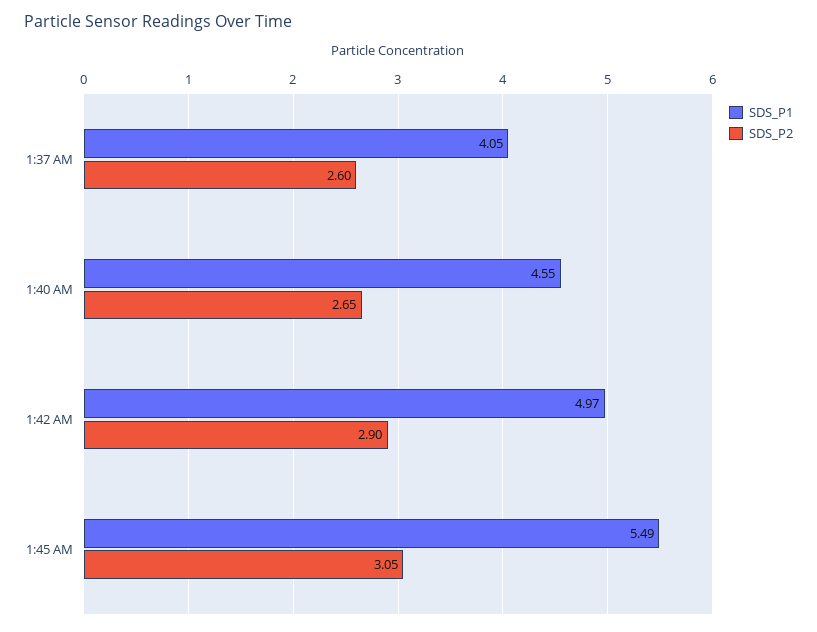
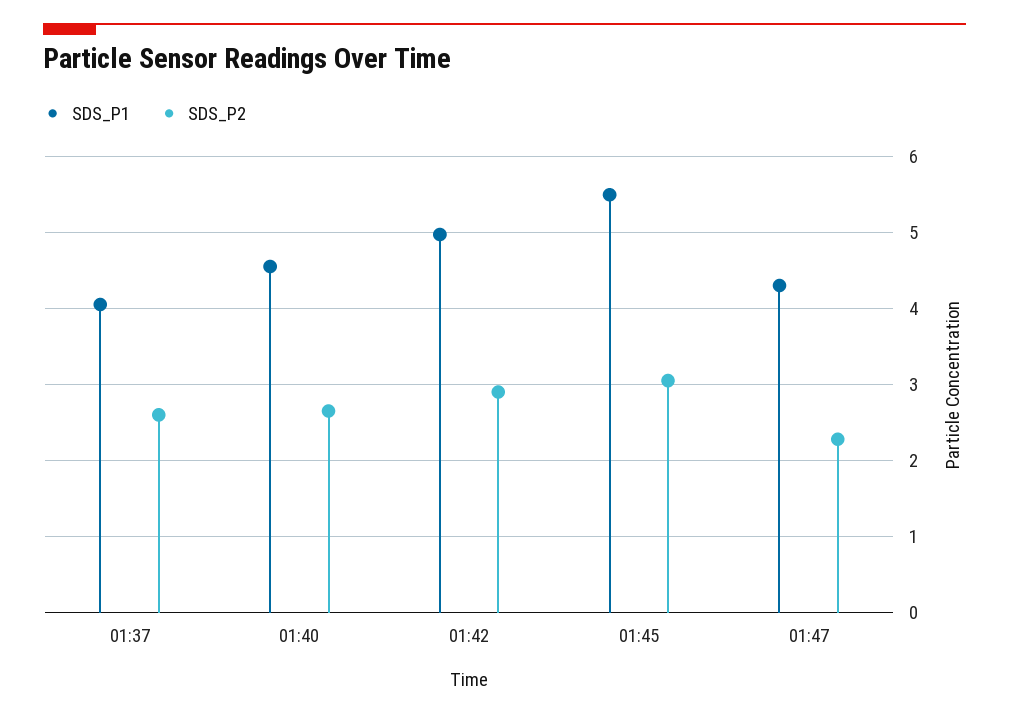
SDS_P1, 01:47: none -> 4.3
SDS_P2, 01:47: none -> 2.3

